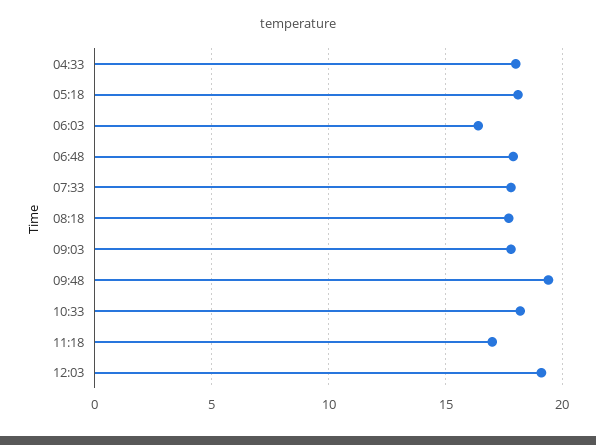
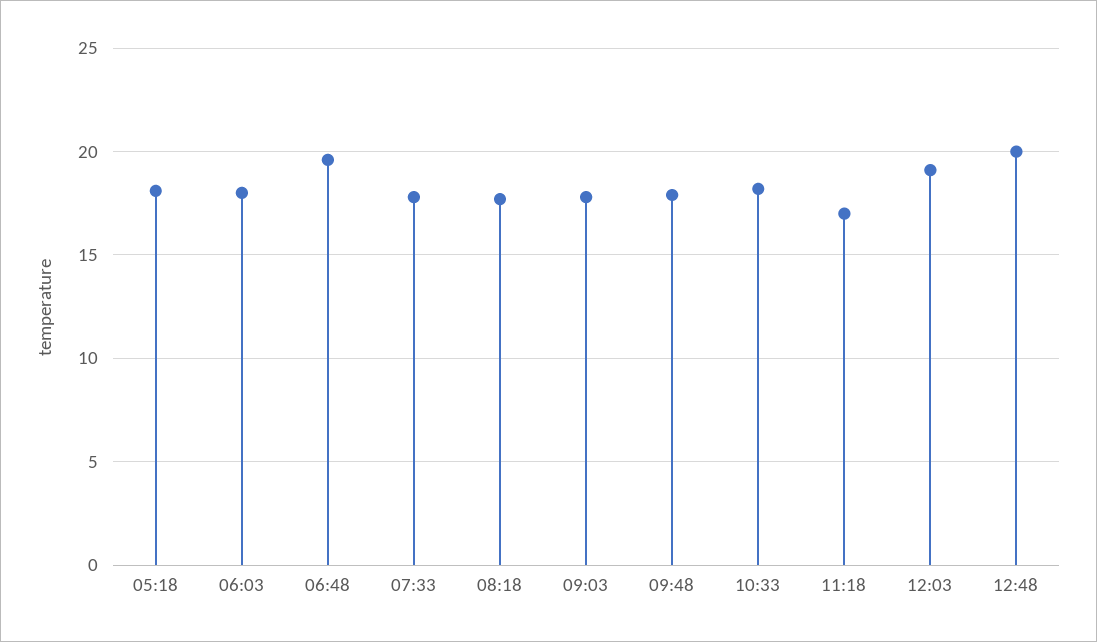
04:33: 18 -> none
06:03: 16.5 -> 18
06:48: 18 -> 19.5
09:48: 19.5 -> 18
12:48: none -> 20

